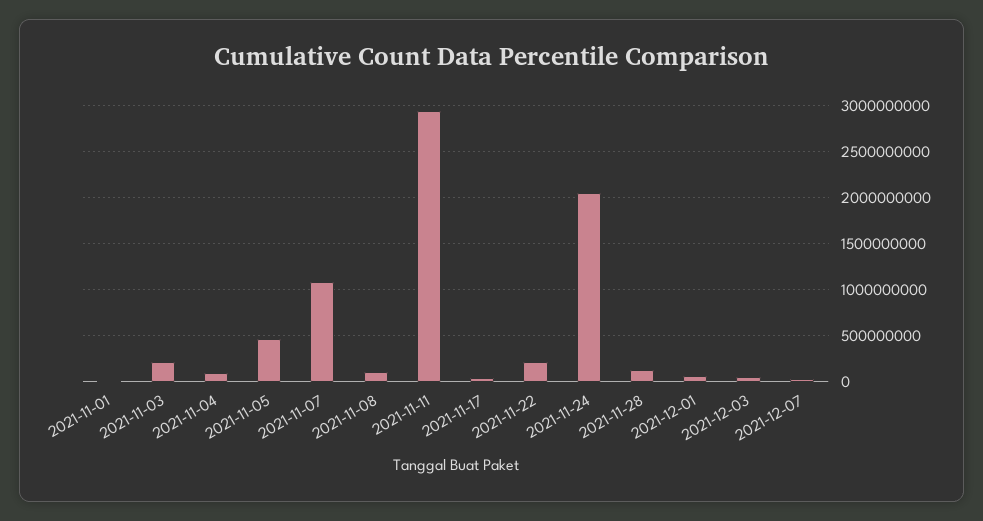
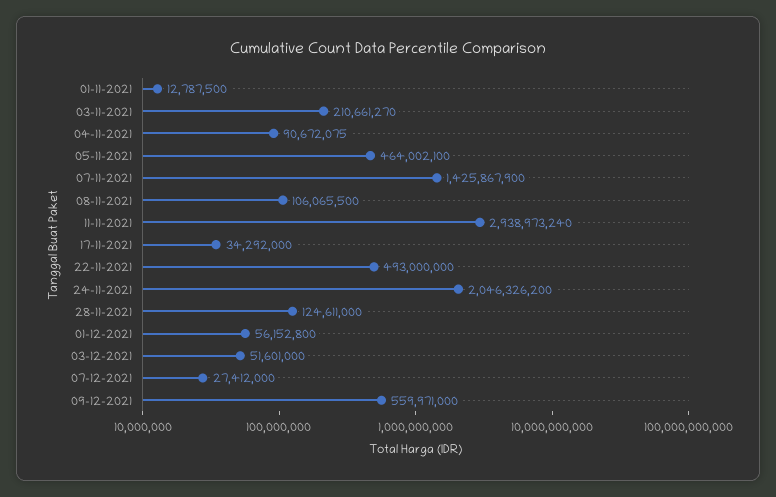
2021-11-07: 1100000000 -> 1425867900
2021-11-22: 200000000 -> 493000000
09-12-2021: none -> 559971000

